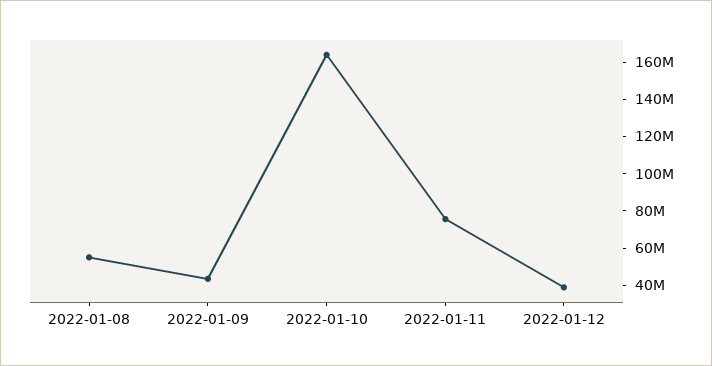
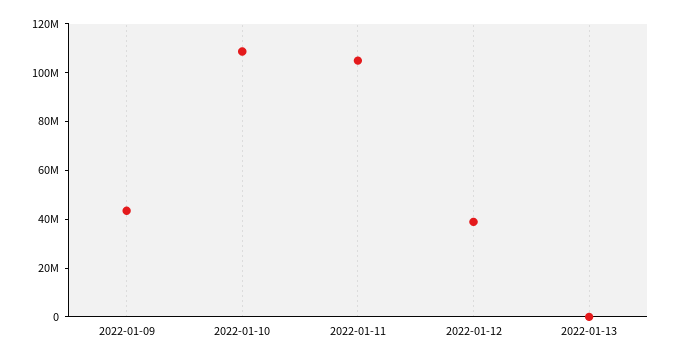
2022-01-08: 55000000 -> none
2022-01-10: 165000000 -> 110000000
2022-01-11: 75000000 -> 105000000
2022-01-13: none -> 0

